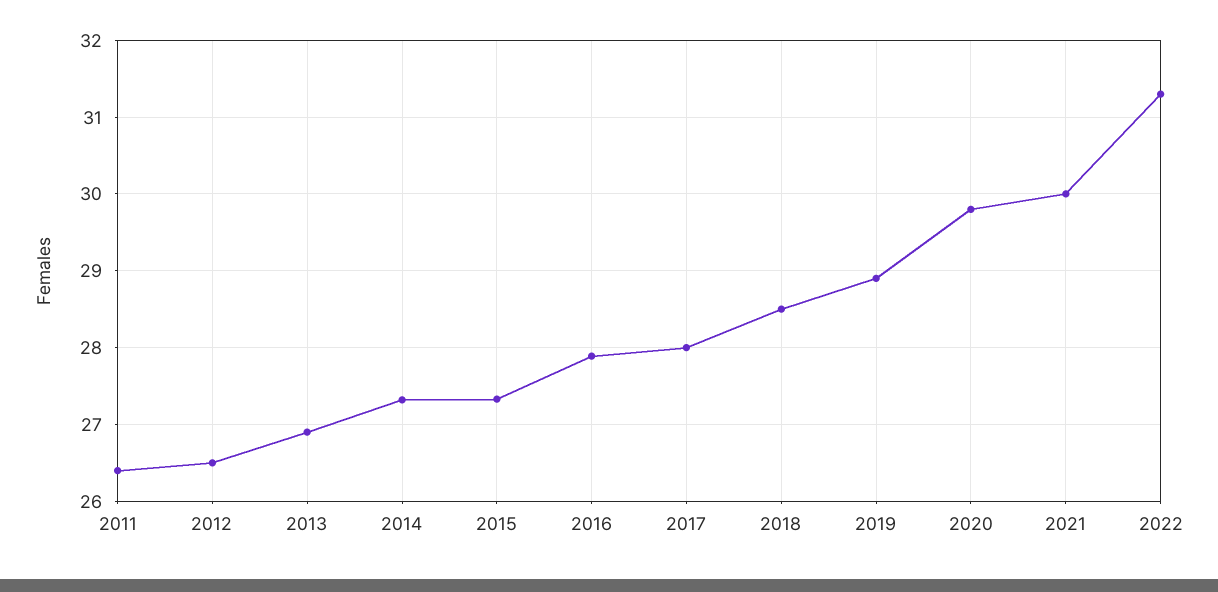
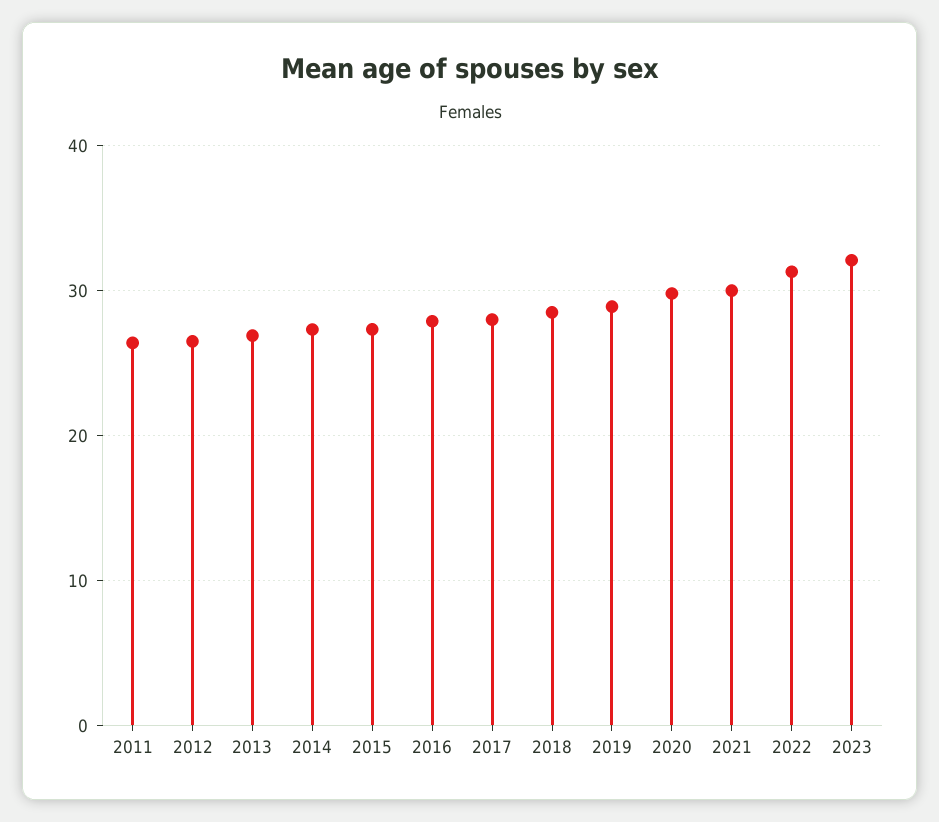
2023: none -> 32

